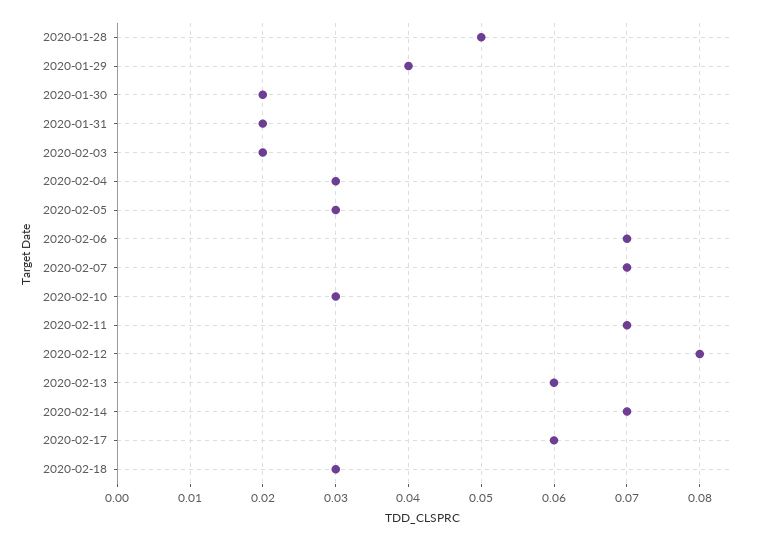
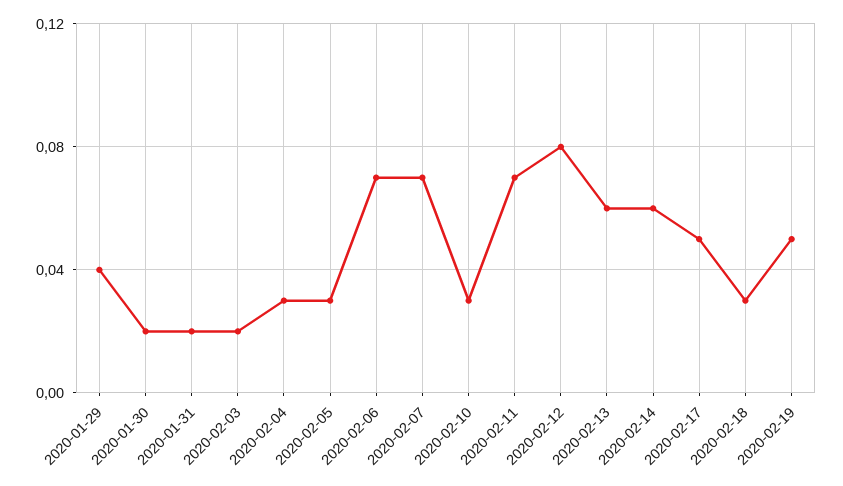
2020-01-28: 0.05 -> none
2020-02-14: 0.07 -> 0.06
2020-02-17: 0.06 -> 0.05
2020-02-19: none -> 0.05

